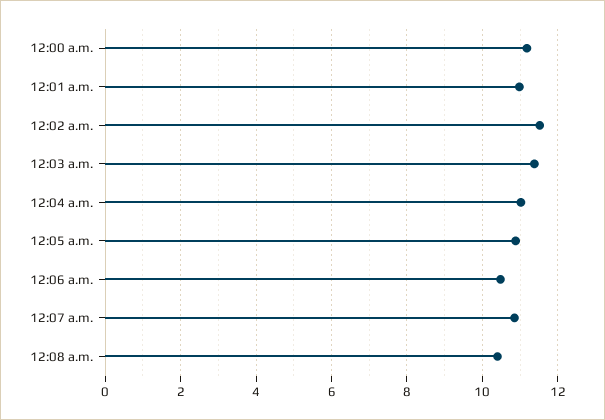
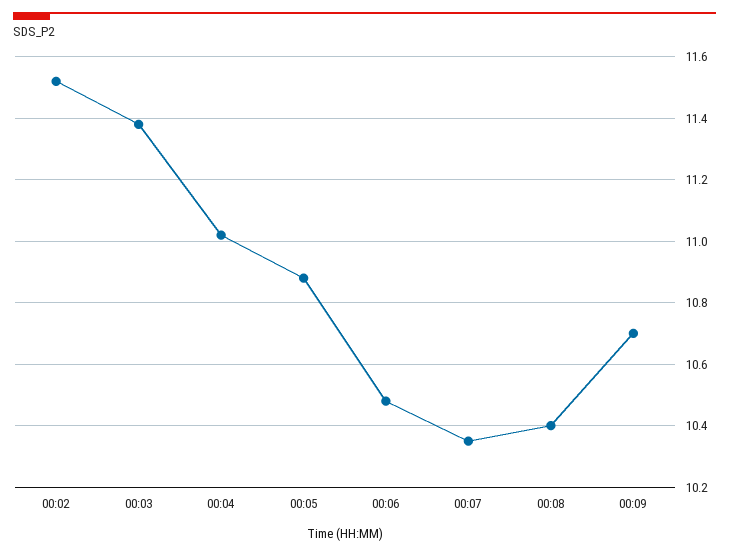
12:00 a.m.: 11.2 -> none
12:01 a.m.: 11 -> none
12:07 a.m.: 10.8 -> 10.35
00:09: none -> 10.7

